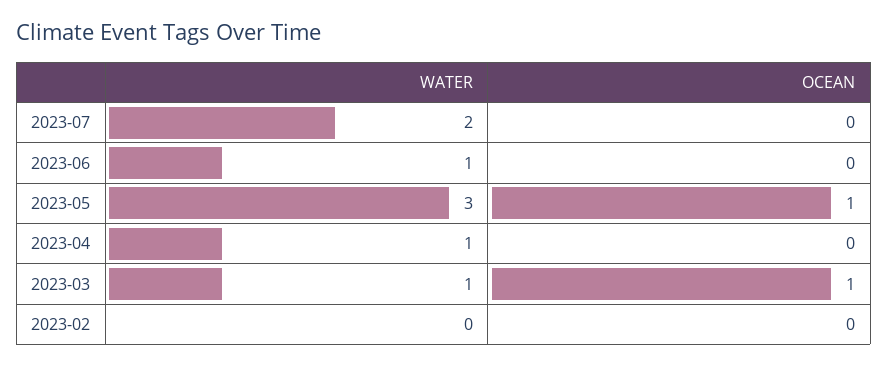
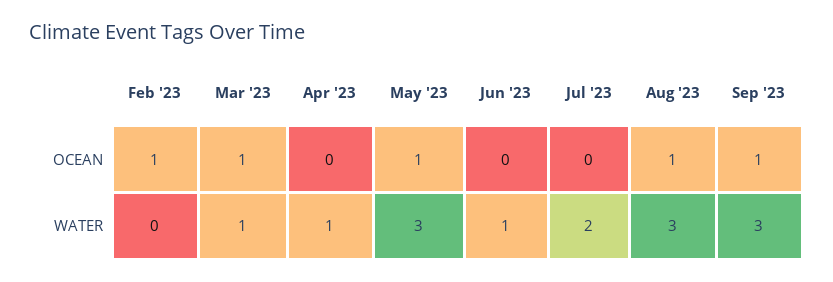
OCEAN, 2023-02: 0 -> 1
OCEAN, Aug '23: none -> 1
OCEAN, Sep '23: none -> 1
WATER, Aug '23: none -> 3
WATER, Sep '23: none -> 3

